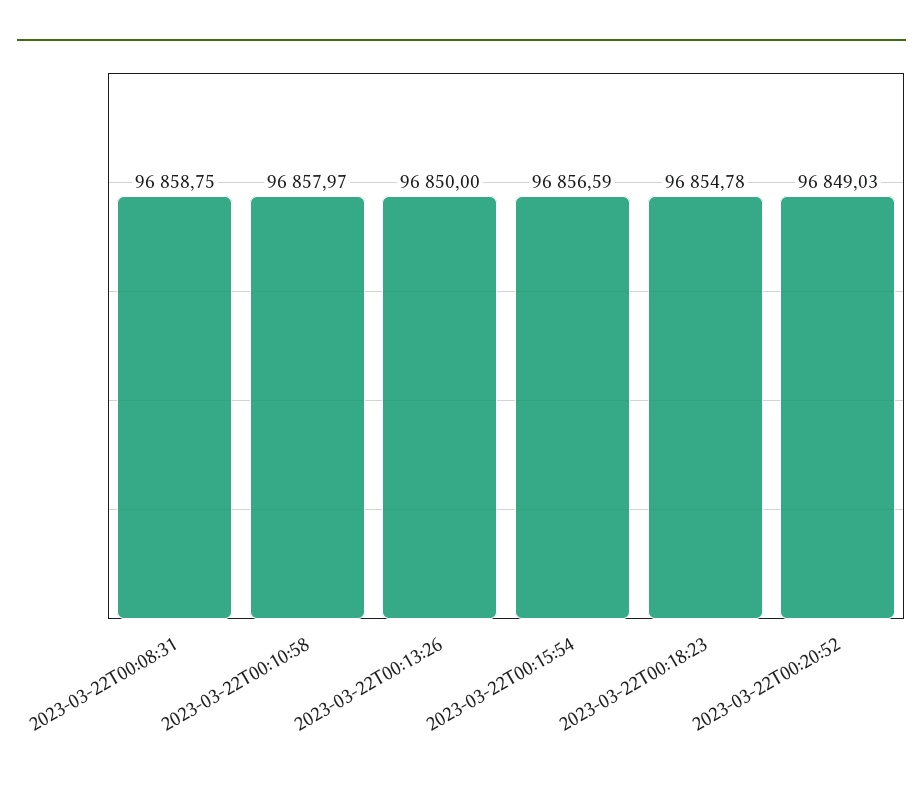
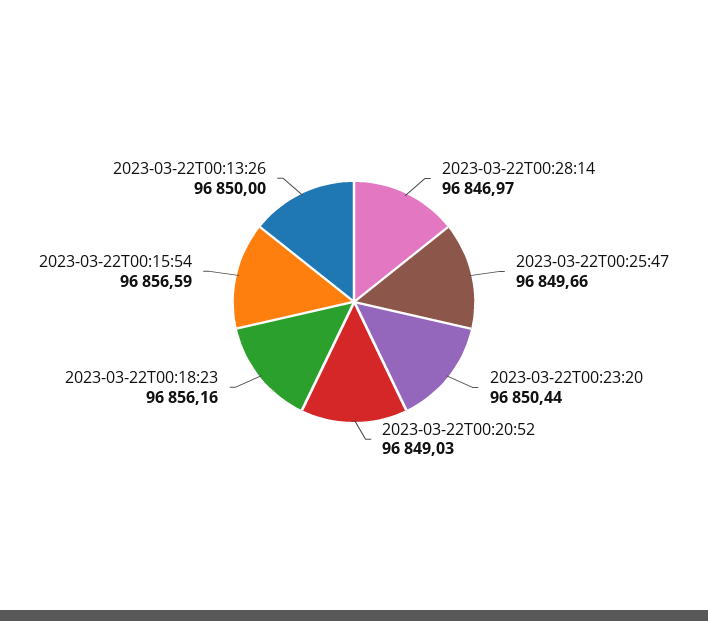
2023-03-22T00:08:31: 96858.75 -> none
2023-03-22T00:10:58: 96857.97 -> none
2023-03-22T00:18:23: 96854.78 -> 96856.16
2023-03-22T00:28:14: none -> 96846.97
2023-03-22T00:25:47: none -> 96849.66
2023-03-22T00:23:20: none -> 96850.44

